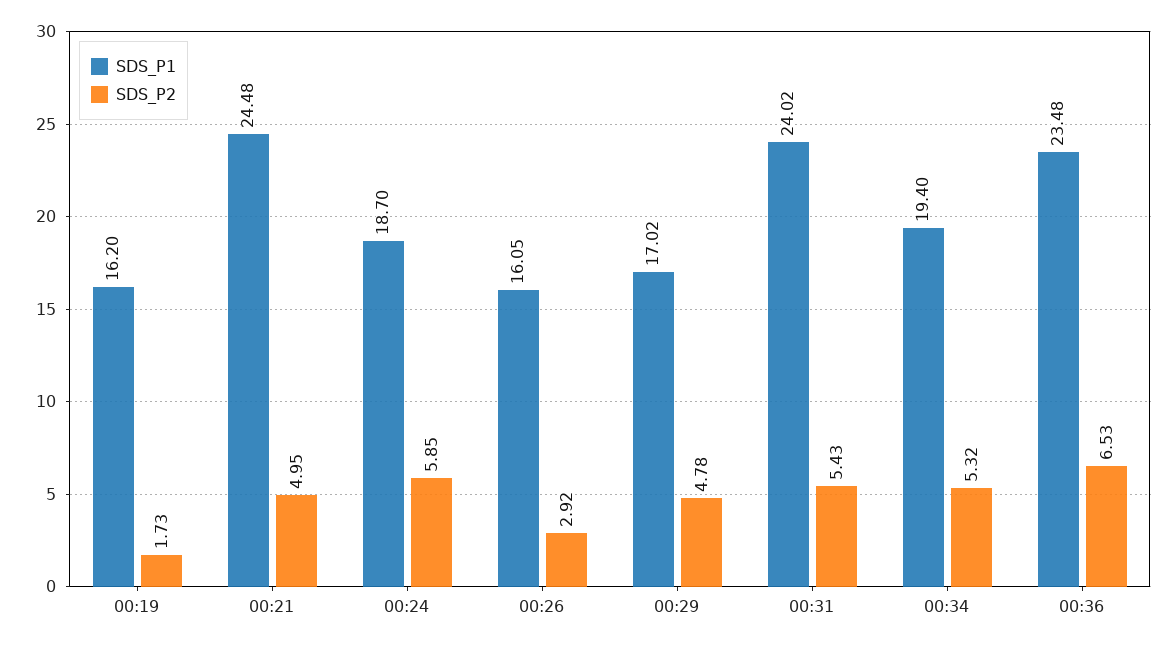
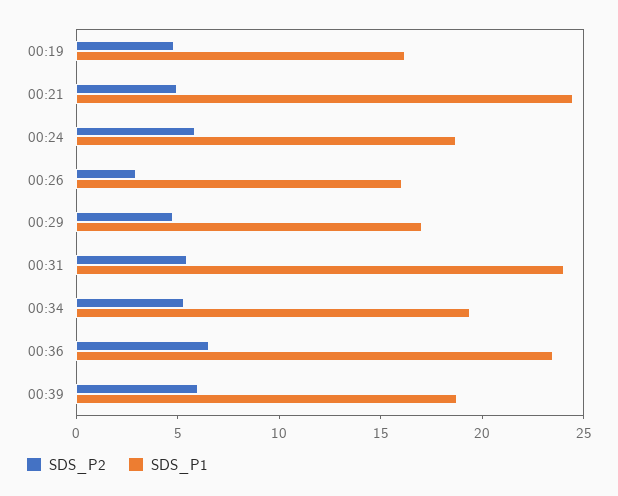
SDS_P2, 00:19: 1.73 -> 5
SDS_P2, 00:39: none -> 6
SDS_P1, 00:39: none -> 19

